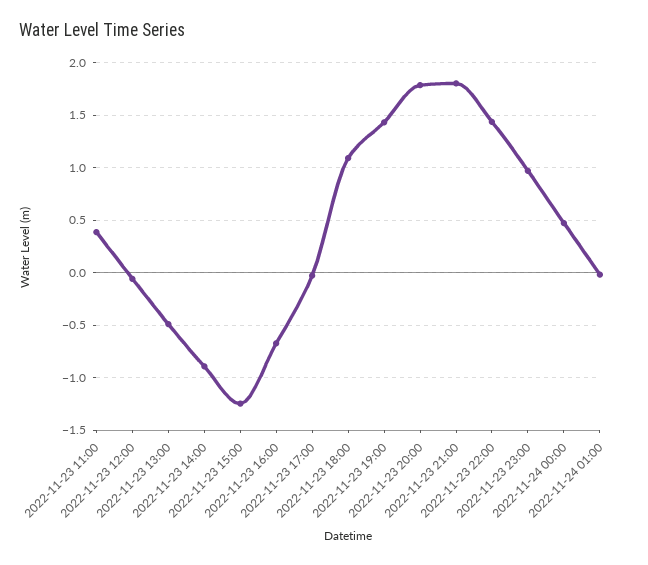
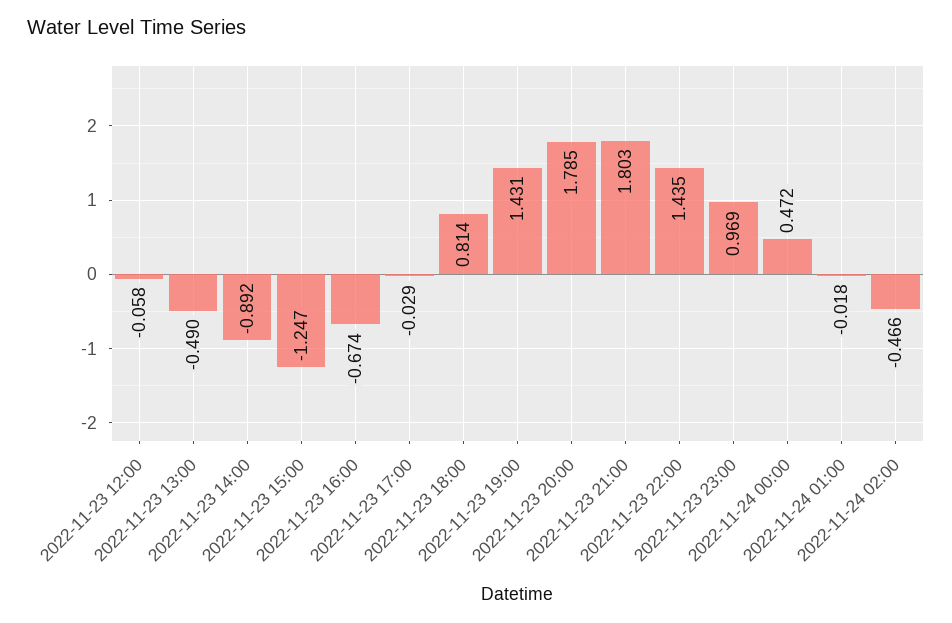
2022-11-23 11:00: 0.4 -> none
2022-11-23 18:00: 1.1 -> 0.814
2022-11-24 02:00: none -> -0.466

